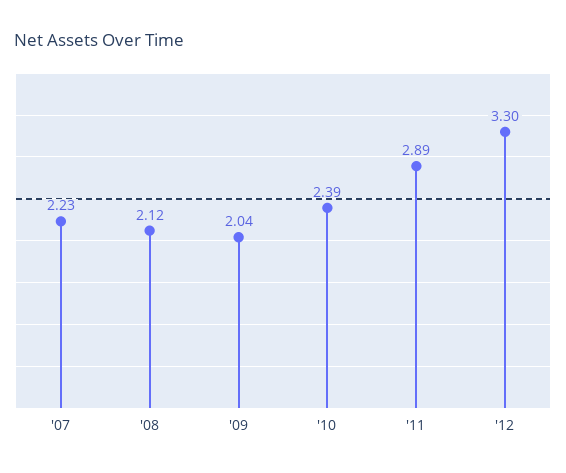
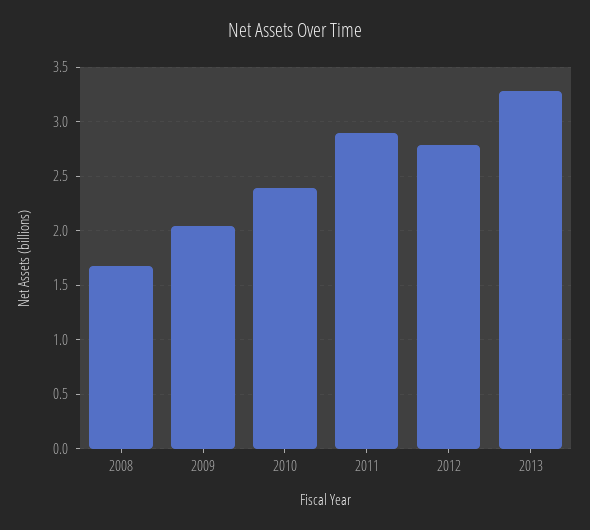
'07: 2.23 -> none
'08: 2.12 -> 1.7
'12: 3.3 -> 2.8
2013: none -> 3.3

